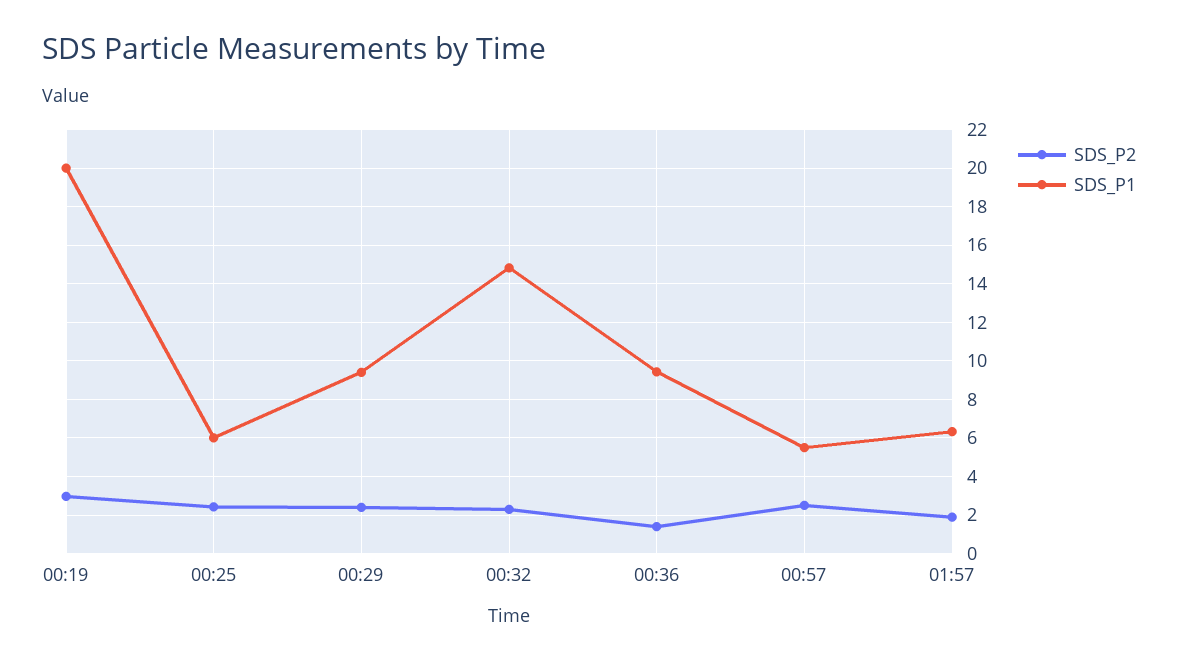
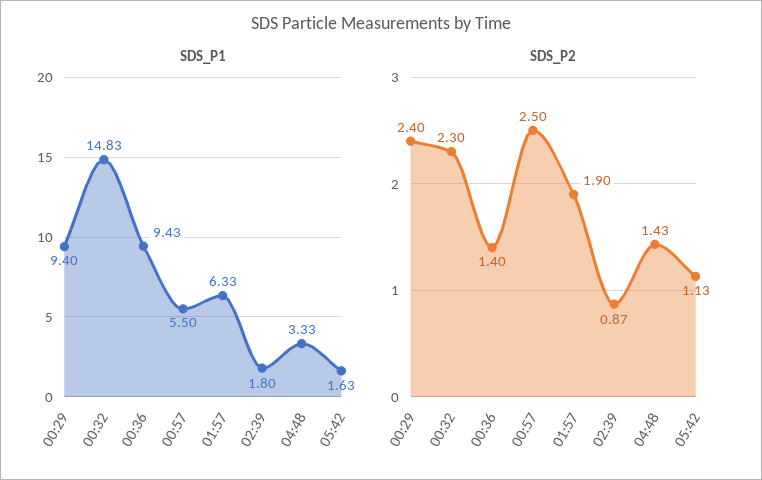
SDS_P2, 00:19: 3 -> none
SDS_P1, 00:19: 20 -> none
SDS_P2, 00:25: 2.5 -> none
SDS_P1, 00:25: 6 -> none
SDS_P1, 02:39: none -> 1.8
SDS_P1, 04:48: none -> 3.33
SDS_P1, 05:42: none -> 1.63
SDS_P2, 02:39: none -> 0.87
SDS_P2, 04:48: none -> 1.43
SDS_P2, 05:42: none -> 1.13

